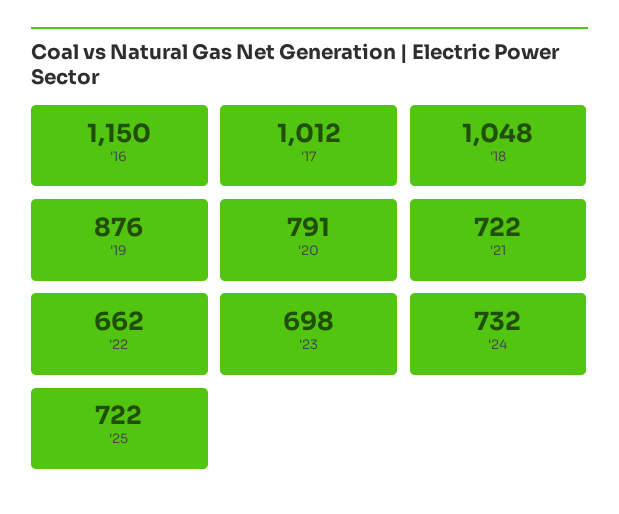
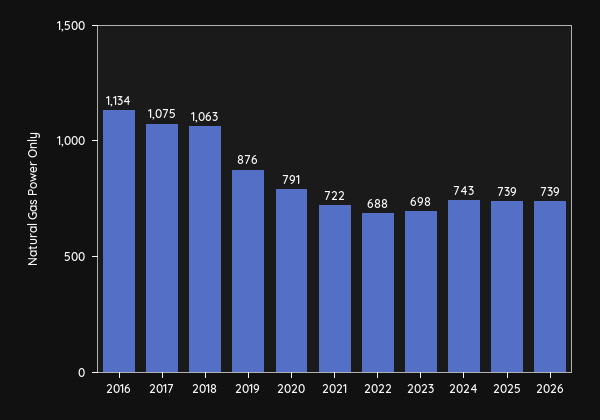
'16: 1150 -> 1134
'17: 1012 -> 1075
'18: 1048 -> 1063
'22: 662 -> 688
'24: 732 -> 743
'25: 722 -> 739
2026: none -> 739

